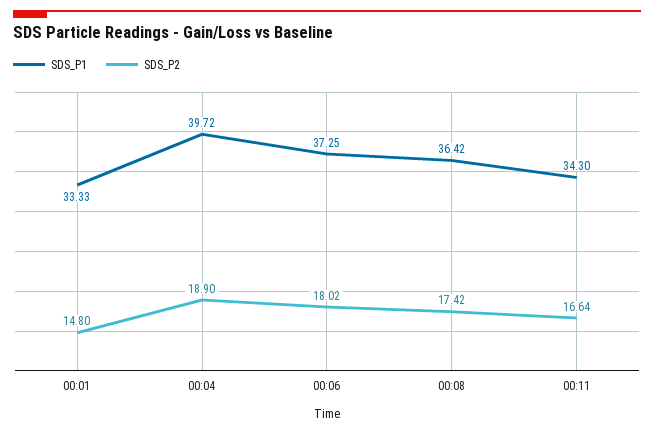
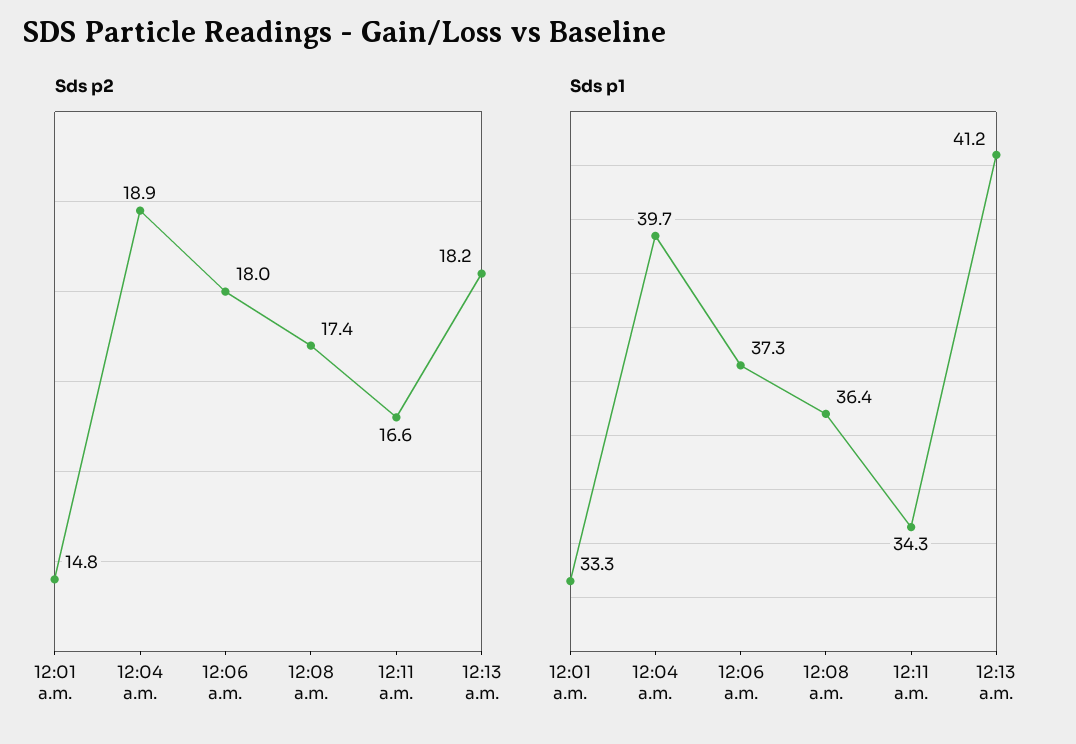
SDS_P2, 12:13 a.m.: none -> 18.2
SDS_P1, 12:13 a.m.: none -> 41.2

